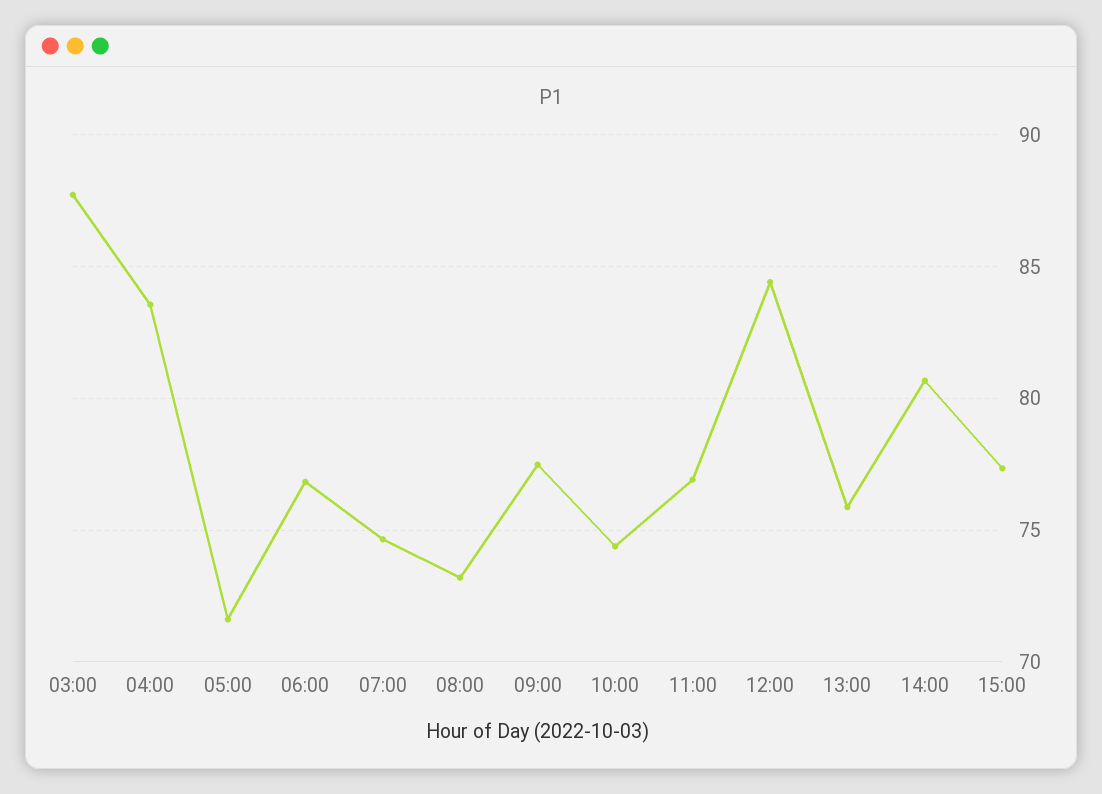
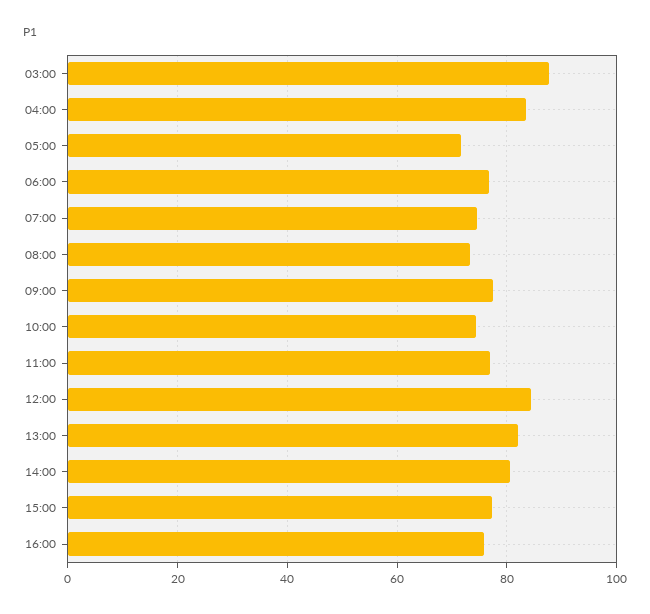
13:00: 76 -> 82
16:00: none -> 76

